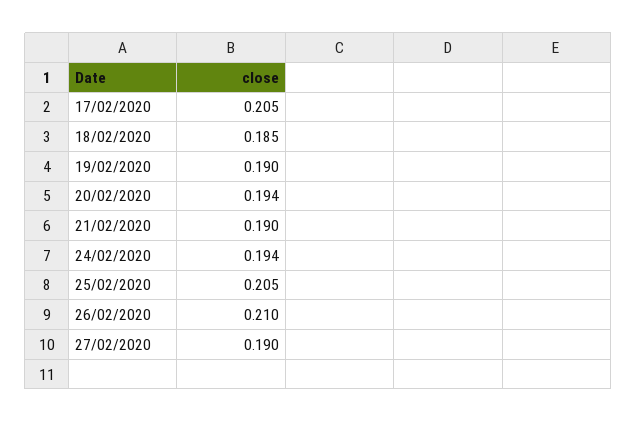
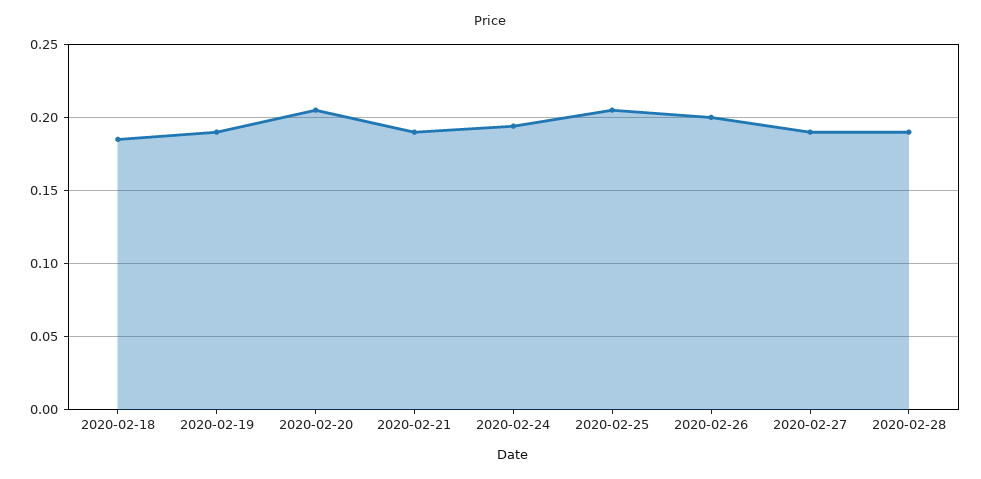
17/02/2020: 0.205 -> none
20/02/2020: 0.194 -> 0.205
26/02/2020: 0.21 -> 0.2
2020-02-28: none -> 0.19

